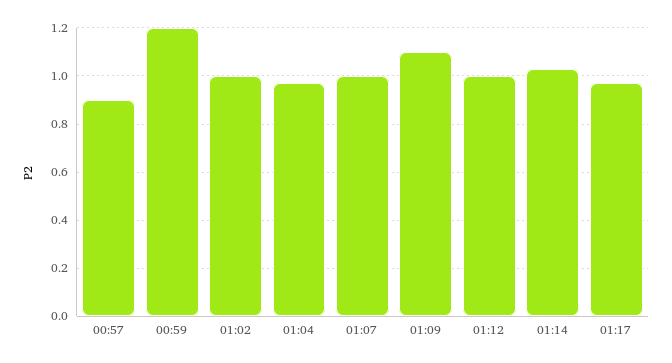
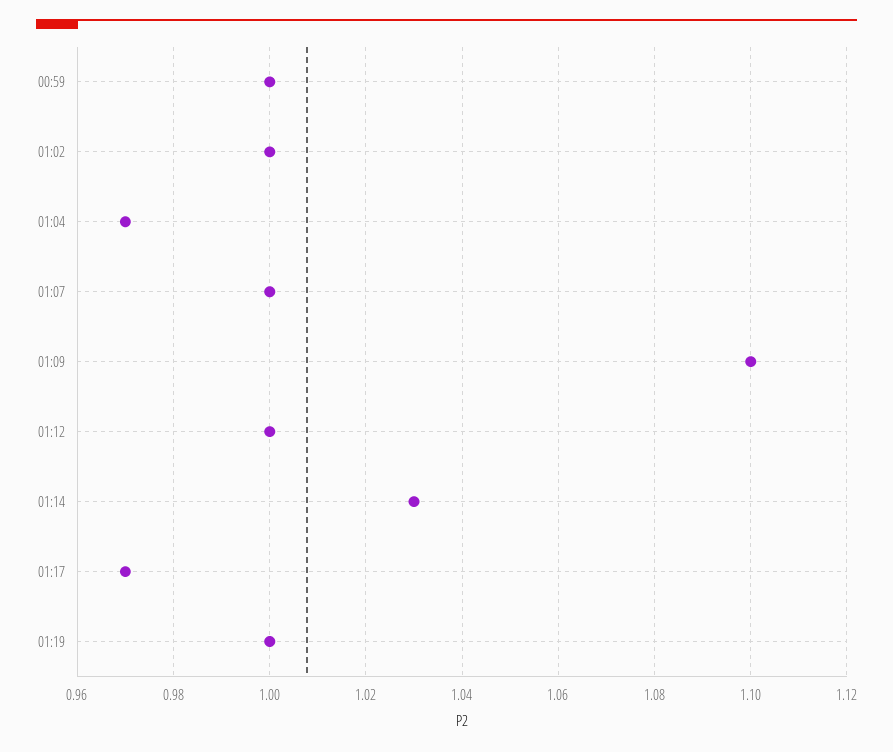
00:57: 0.9 -> none
00:59: 1.2 -> 1
01:19: none -> 1

